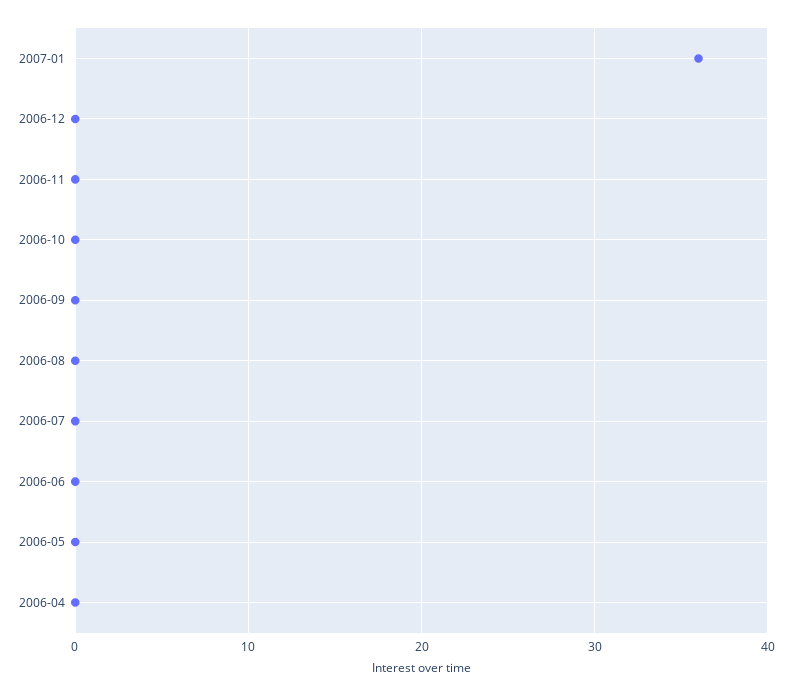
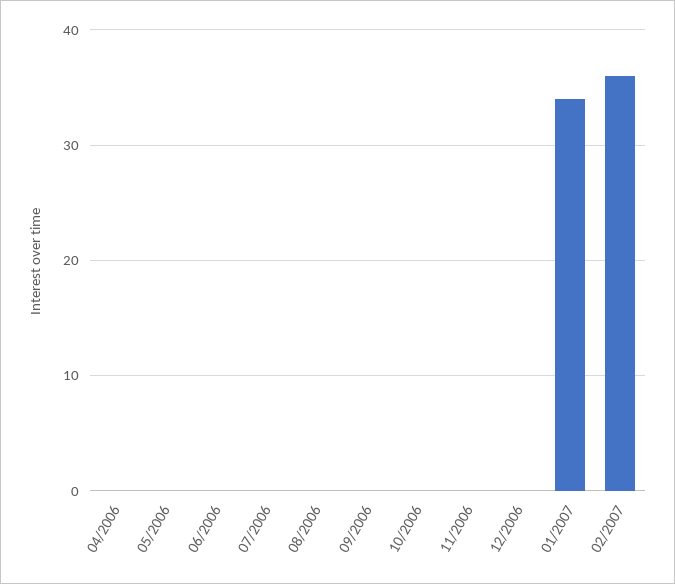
2007-01: 36 -> 34
02/2007: none -> 36

